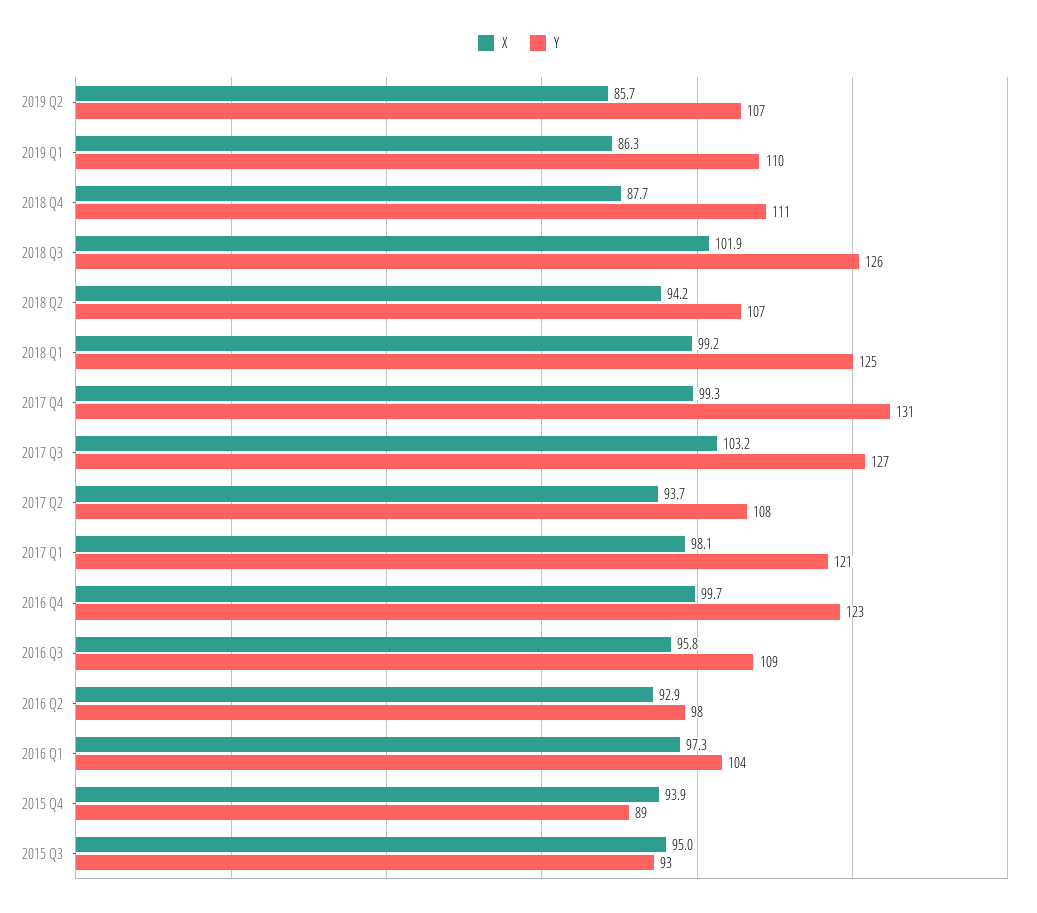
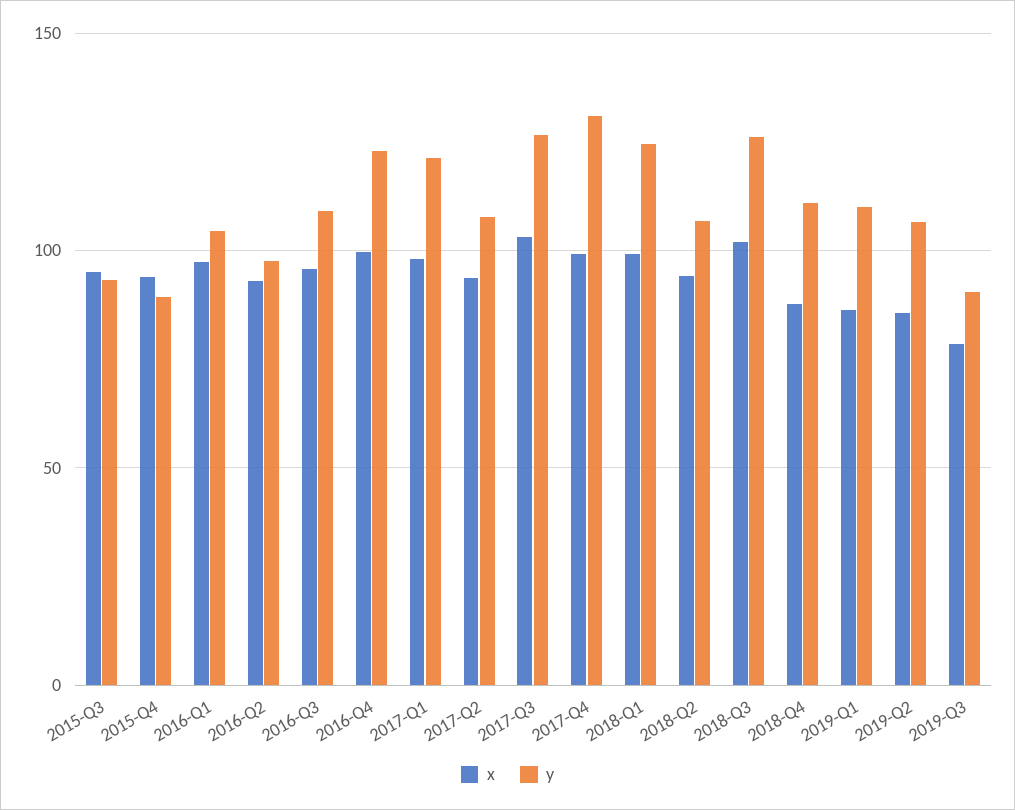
X, 2019-Q3: none -> 80
Y, 2019-Q3: none -> 90

